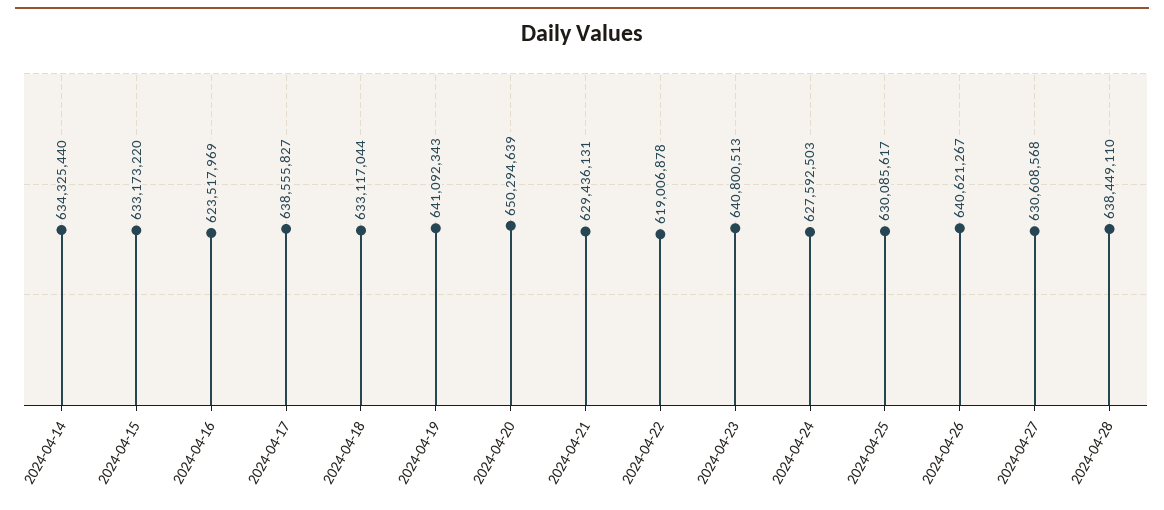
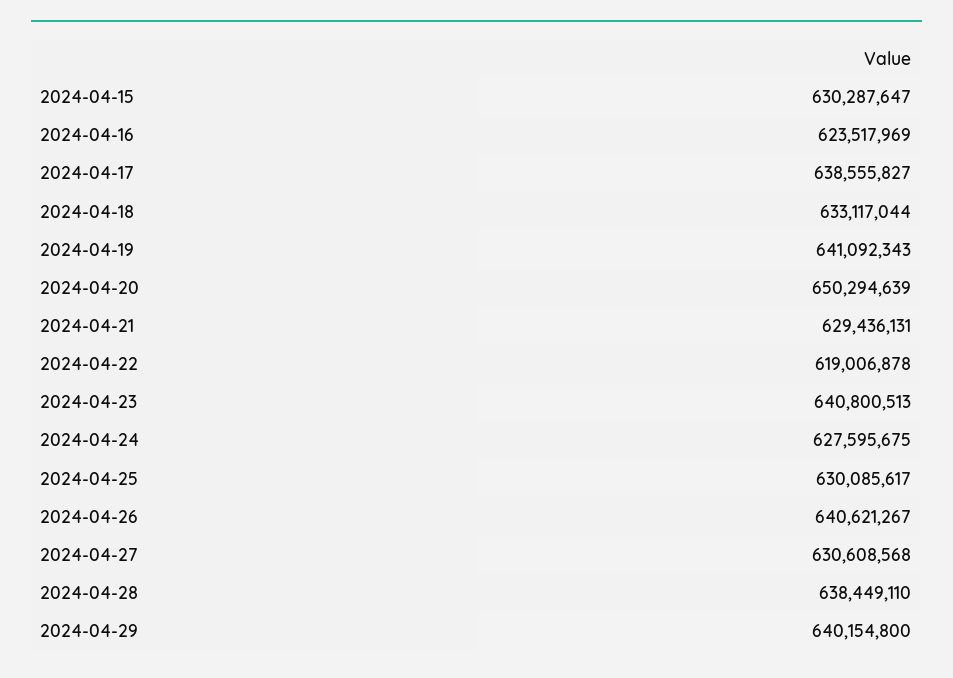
2024-04-14: 634325440 -> none
2024-04-15: 633173220 -> 630287647
2024-04-24: 627592503 -> 627595675
2024-04-29: none -> 640154800

